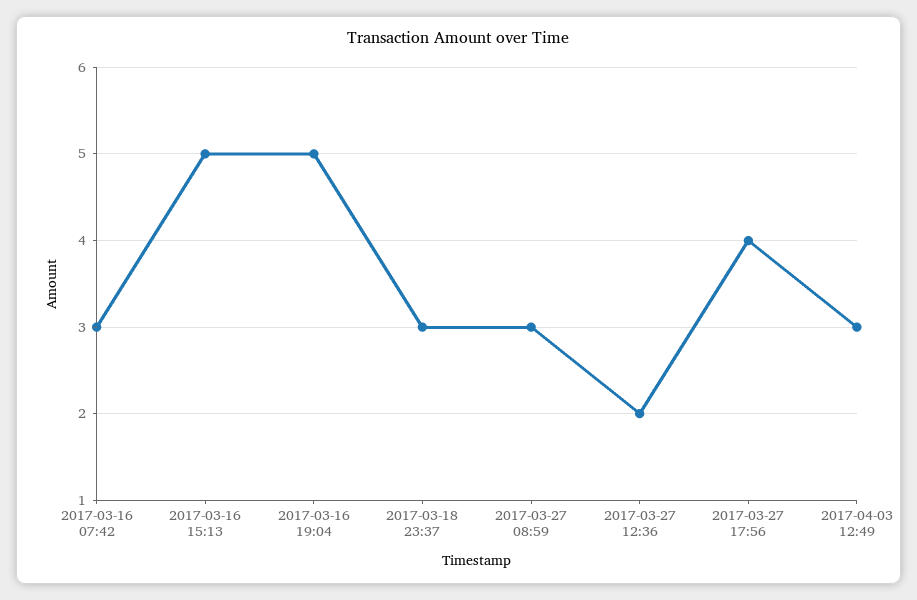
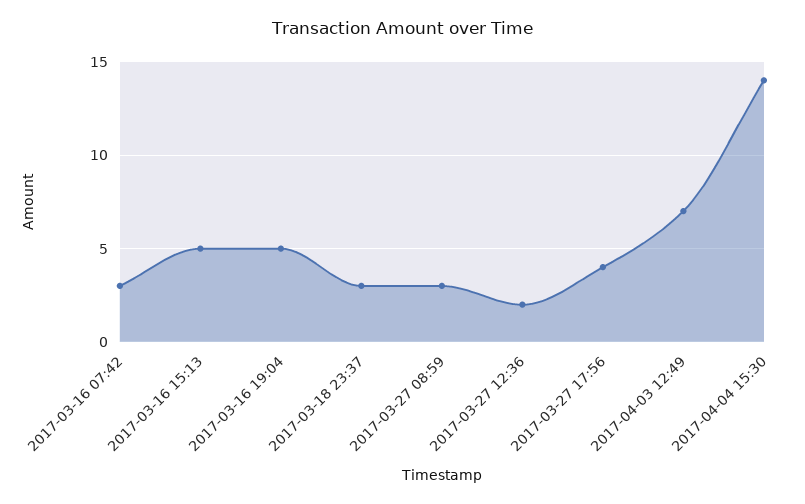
2017-04-03 12:49: 3 -> 7
2017-04-04 15:30: none -> 14

